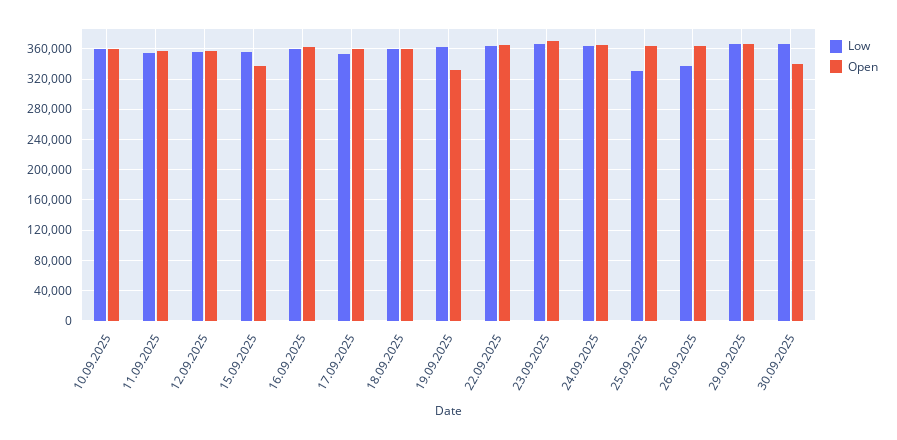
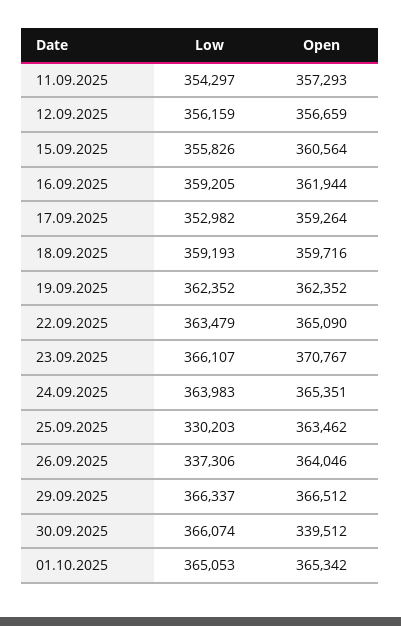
Low, 10.09.2025: 360000 -> none
Open, 10.09.2025: 360000 -> none
Open, 15.09.2025: 340000 -> 360564
Open, 19.09.2025: 330000 -> 362352
Low, 01.10.2025: none -> 365053
Open, 01.10.2025: none -> 365342

